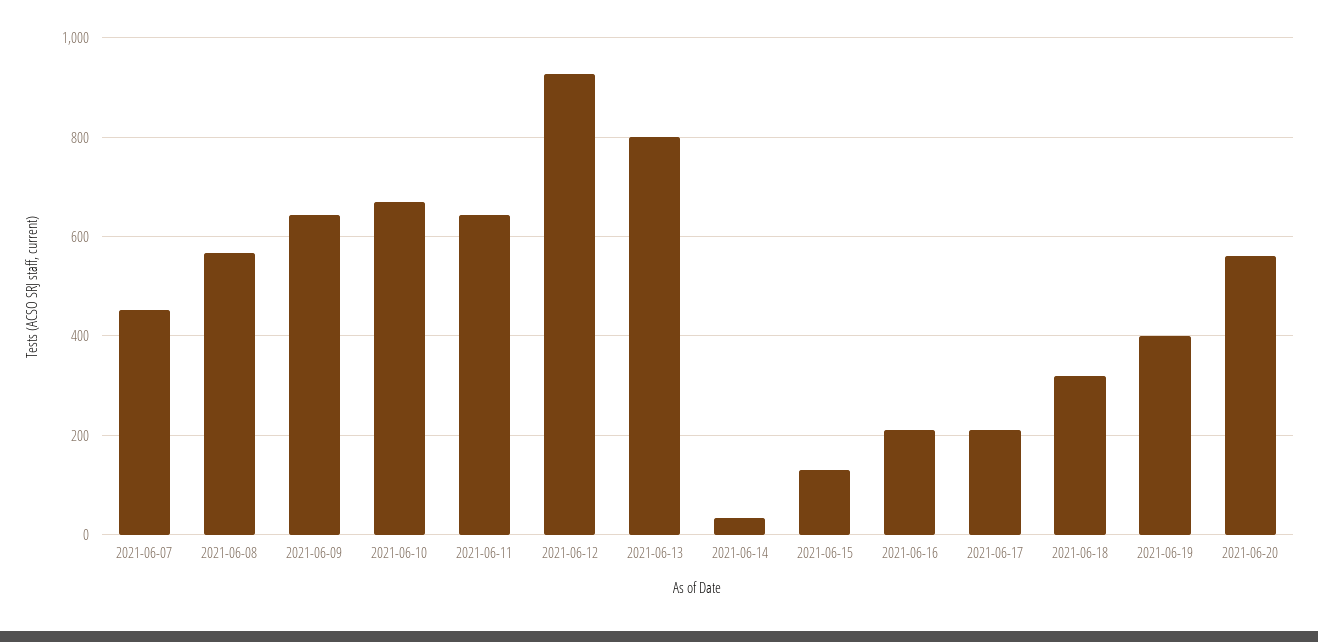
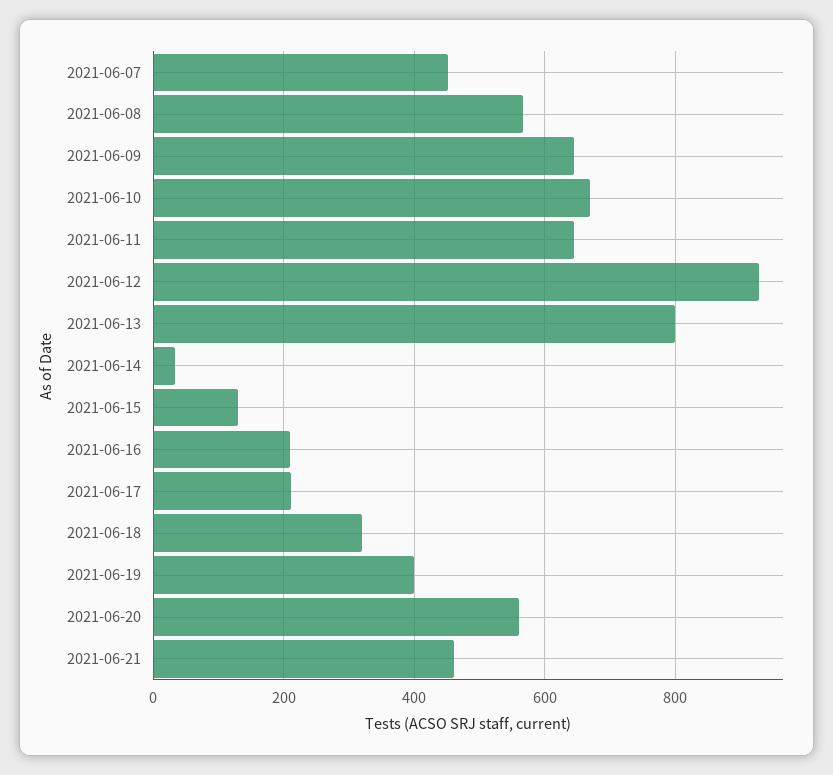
2021-06-21: none -> 460

